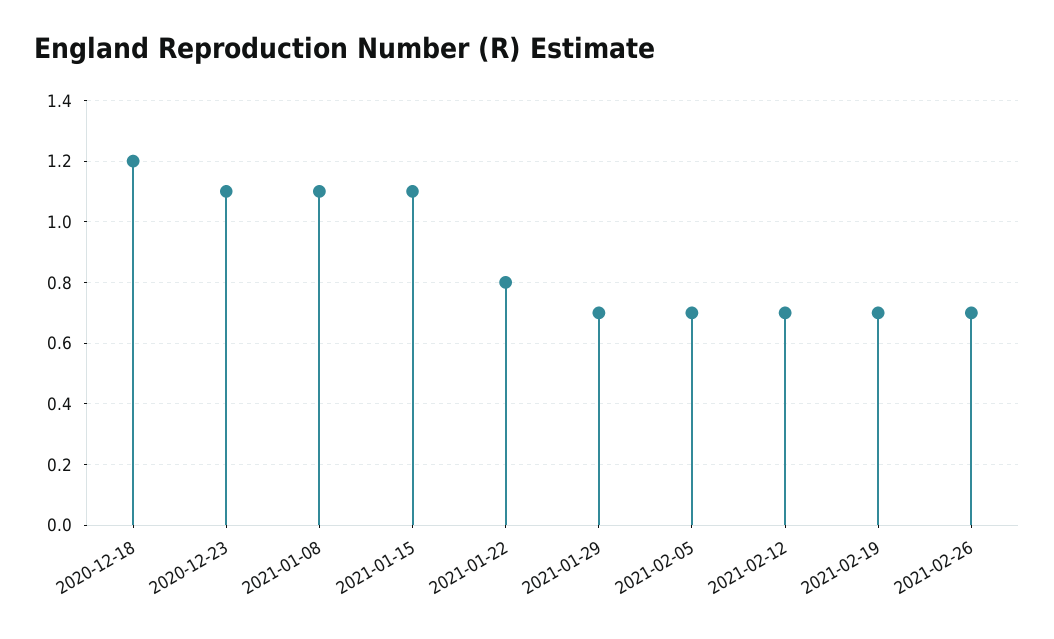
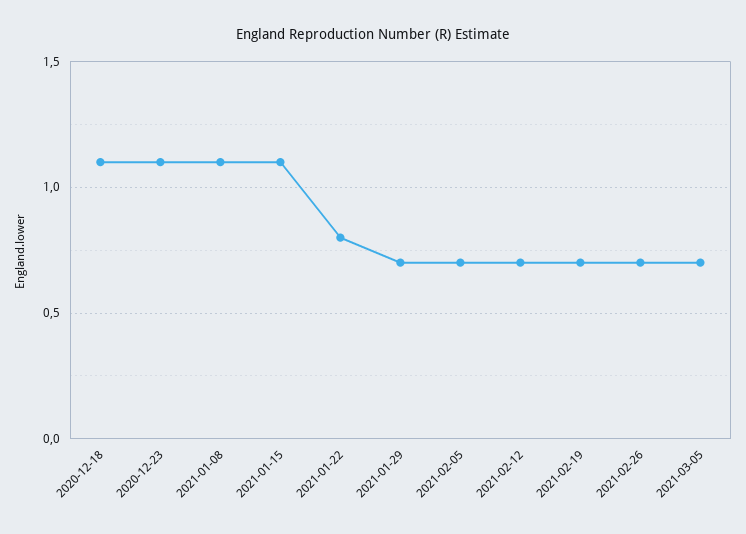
2020-12-18: 1.2 -> 1.1
2021-03-05: none -> 0.7

